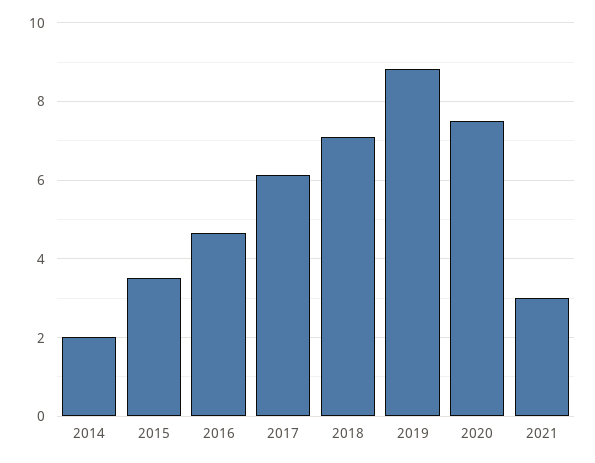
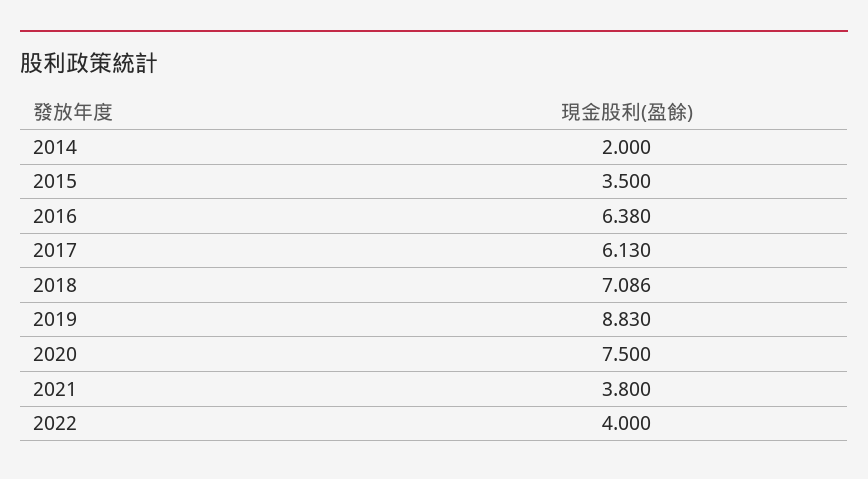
2016: 4.6 -> 6.38
2021: 3 -> 3.8
2022: none -> 4

